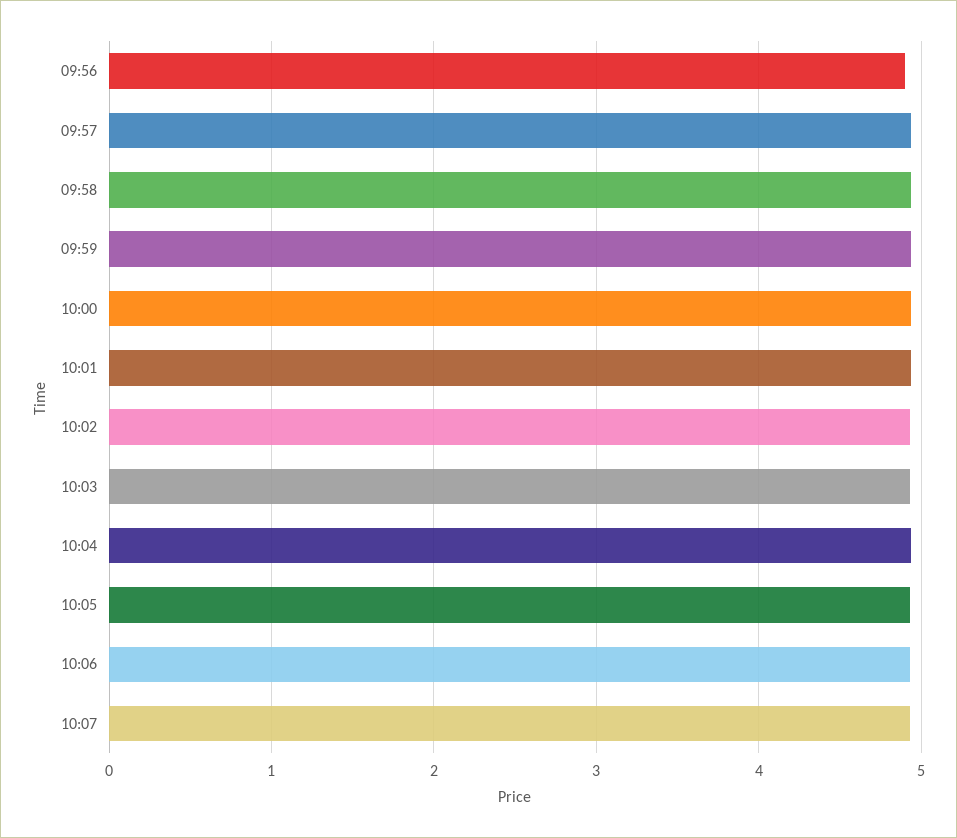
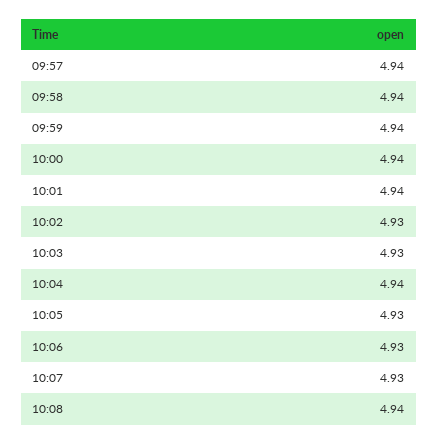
09:56: 4.9 -> none
10:08: none -> 4.94

